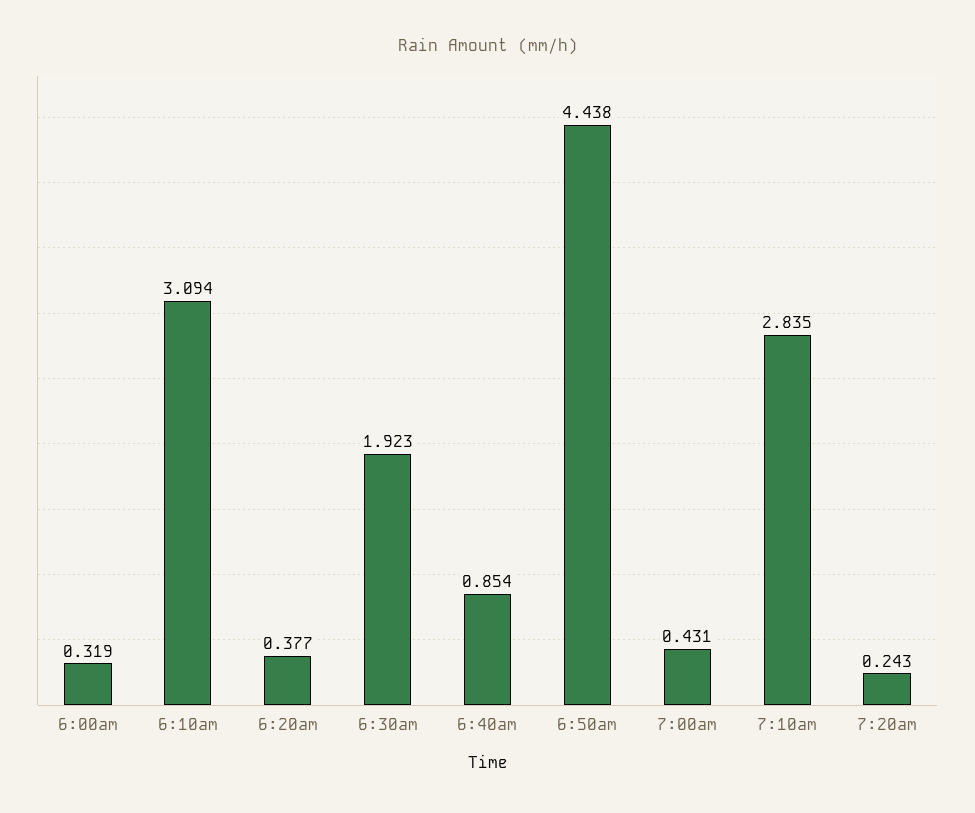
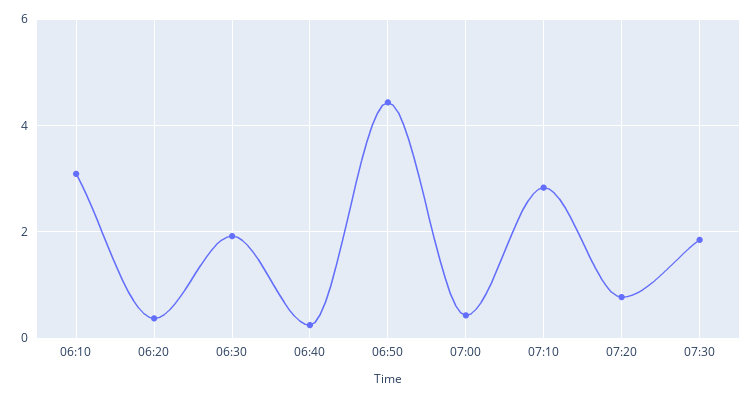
6:00am: 0.319 -> none
6:40am: 0.854 -> 0.2
7:20am: 0.243 -> 0.8
07:30: none -> 1.8

